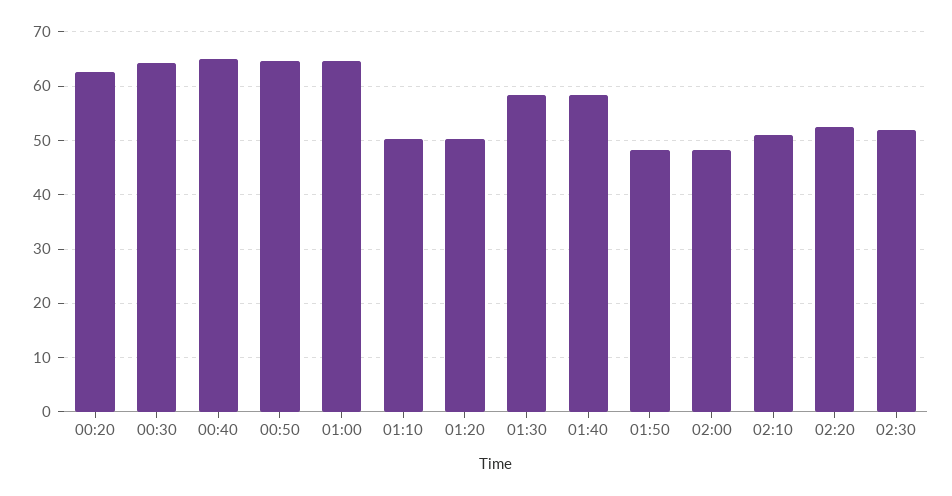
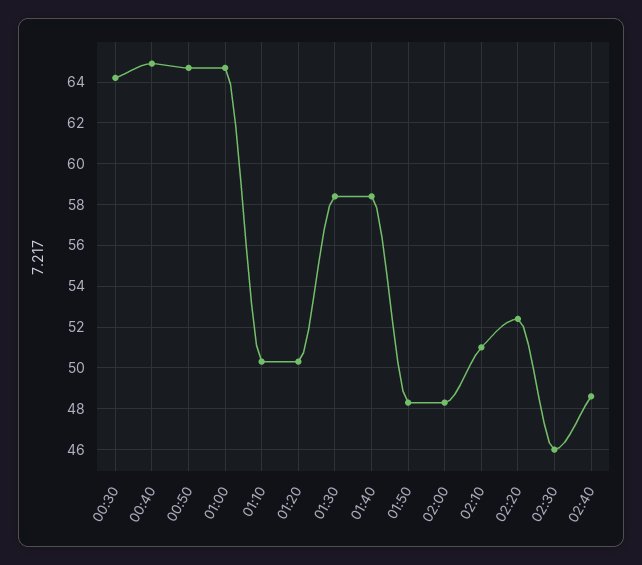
00:20: 62 -> none
02:30: 52 -> 46
02:40: none -> 48.5

